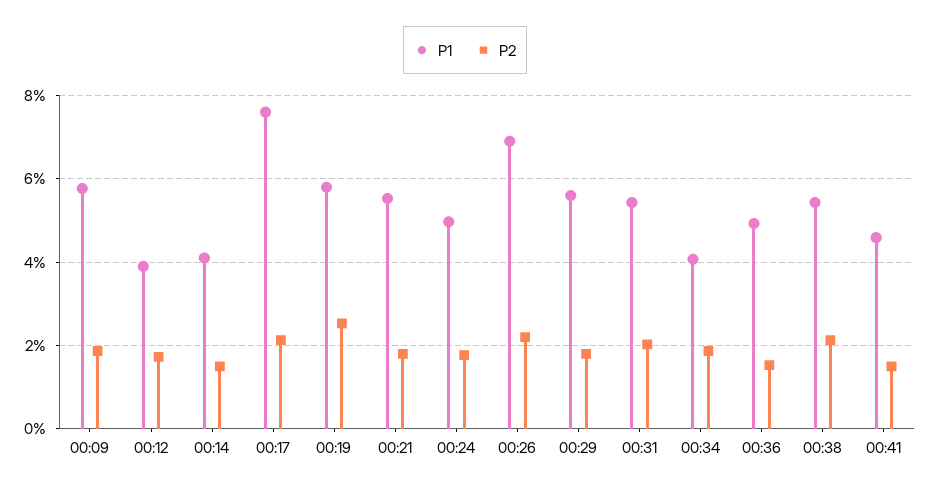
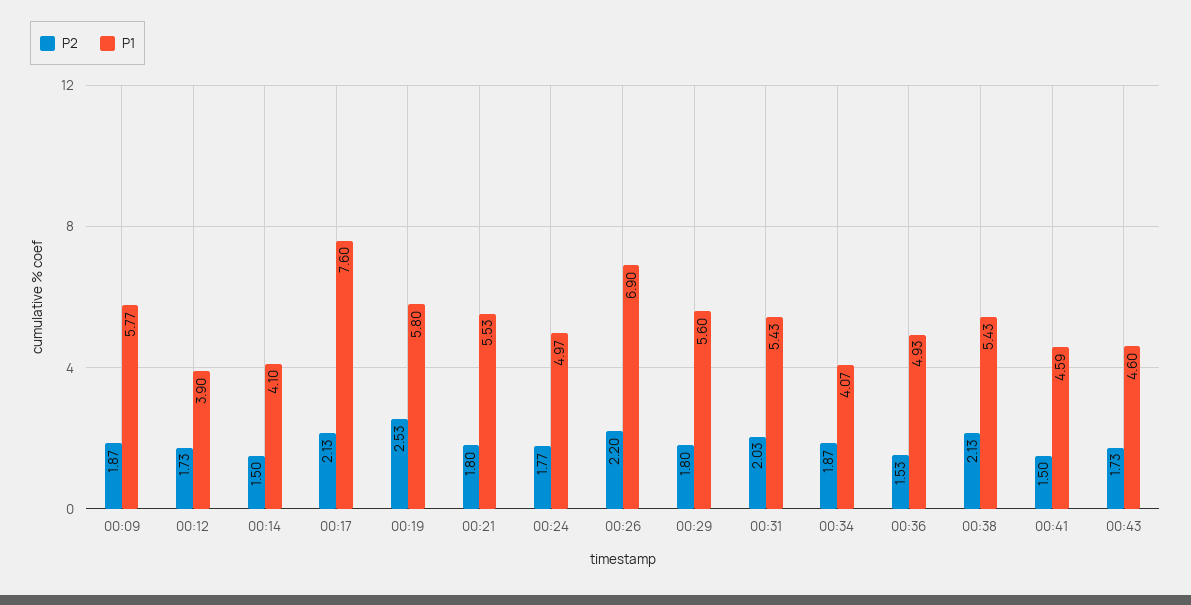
P2, 00:43: none -> 1.73
P1, 00:43: none -> 4.6

